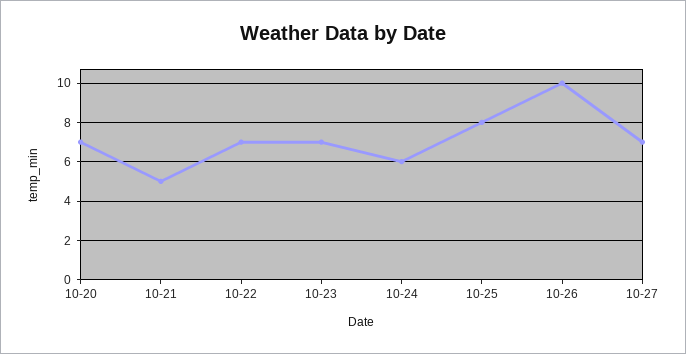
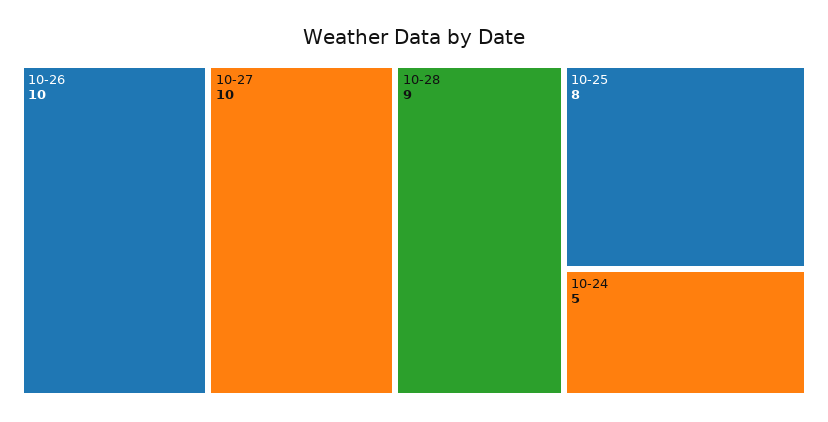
10-20: 7 -> none
10-21: 5 -> none
10-22: 7 -> none
10-23: 7 -> none
10-24: 6 -> 5
10-27: 7 -> 10
10-28: none -> 9

